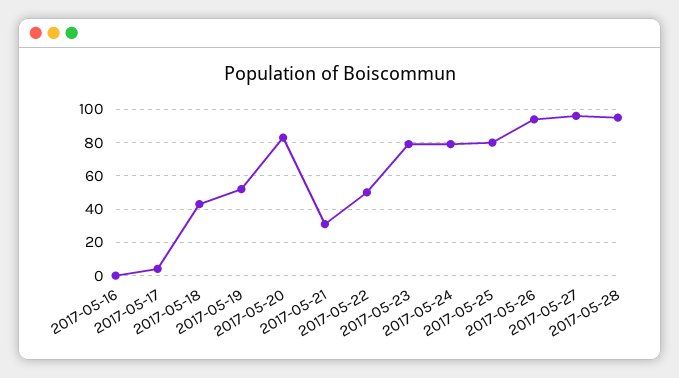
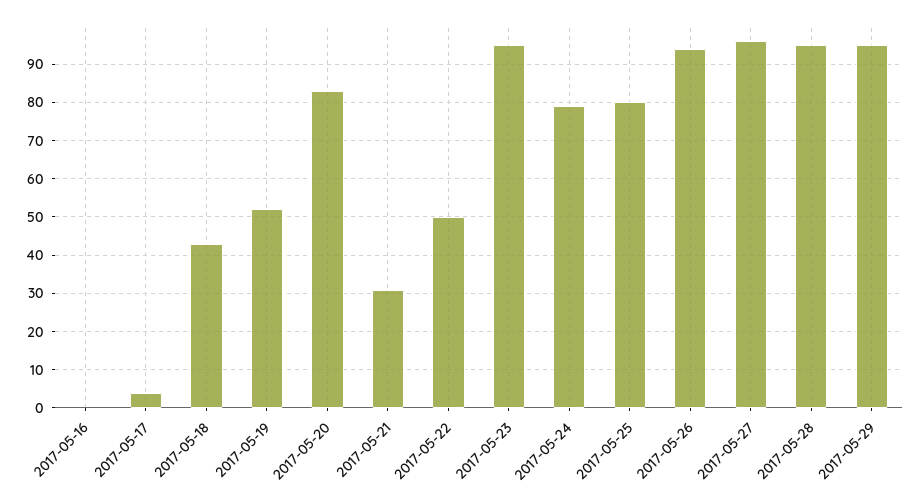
2017-05-23: 80 -> 95
2017-05-29: none -> 95

